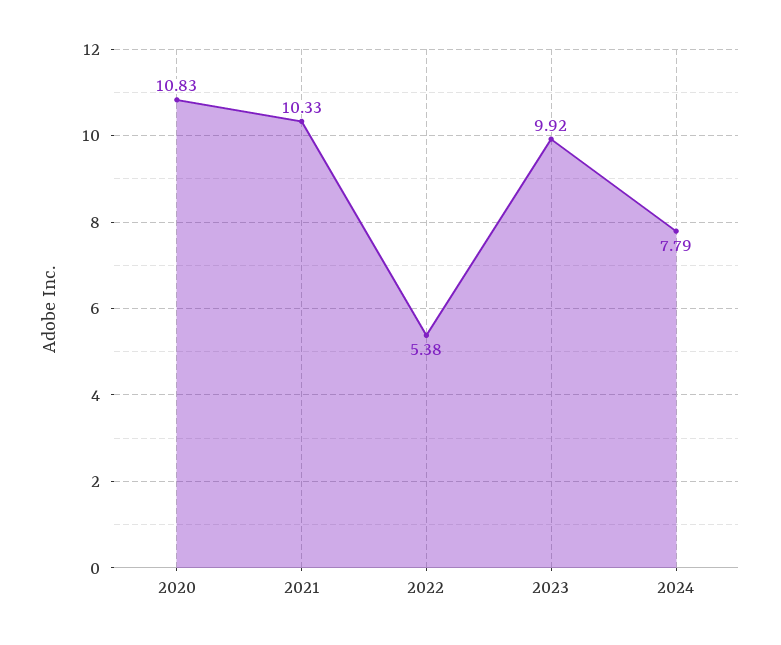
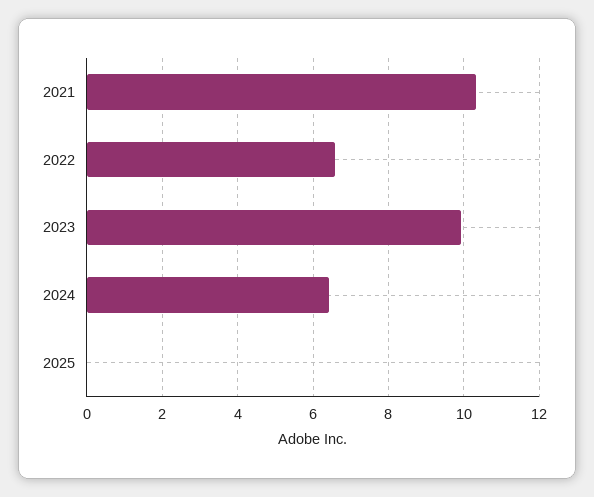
2020: 10.83 -> none
2022: 5.38 -> 6.6
2024: 7.79 -> 6.4
2025: none -> 0

